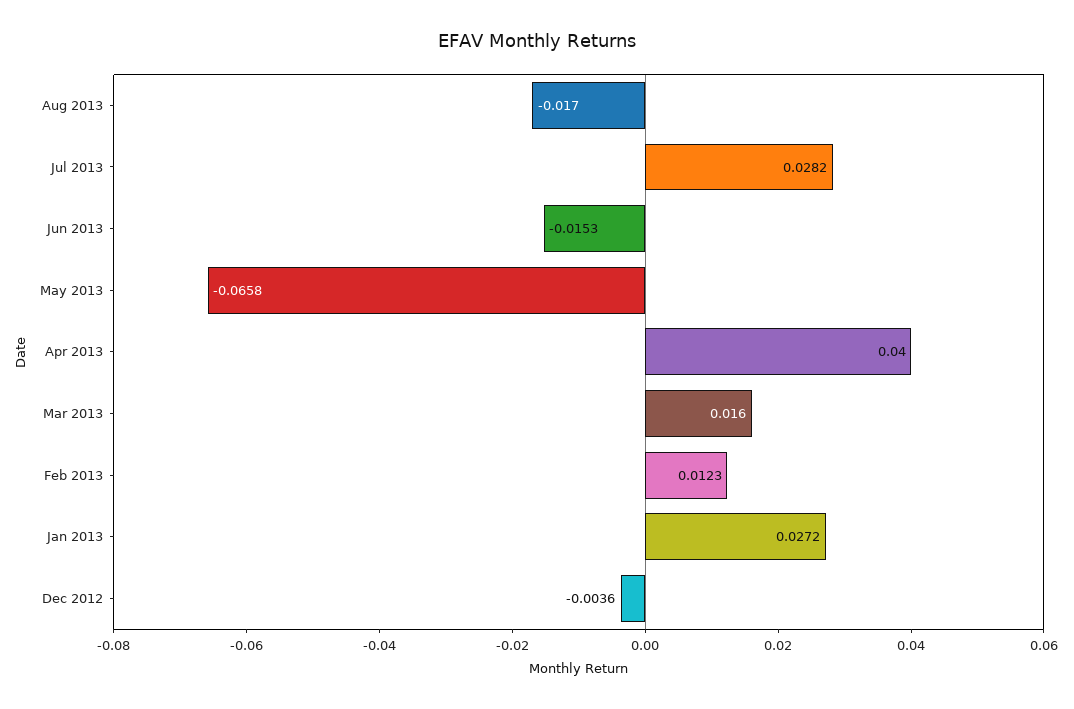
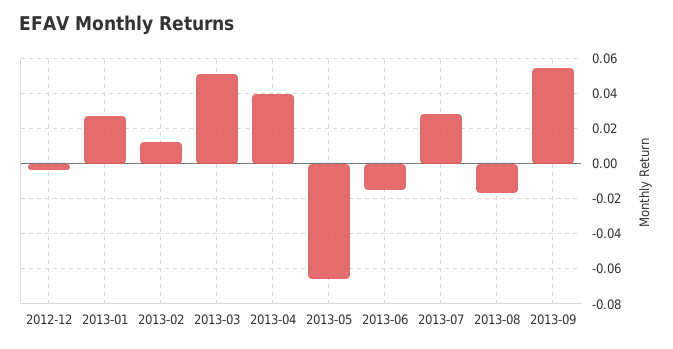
Mar 2013: 0.016 -> 0.05
2013-09: none -> 0.055

